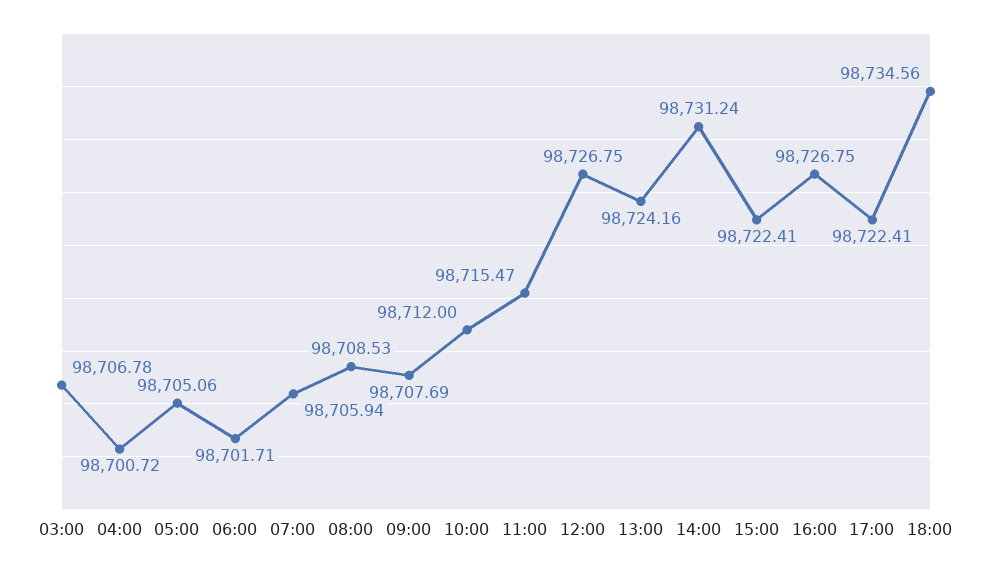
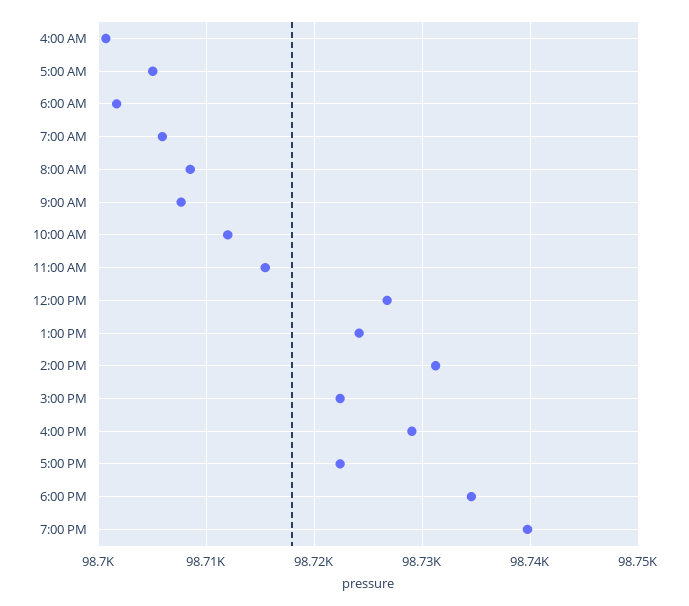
03:00: 98706.78 -> none
16:00: 98726.75 -> 98729
7:00 PM: none -> 98740

